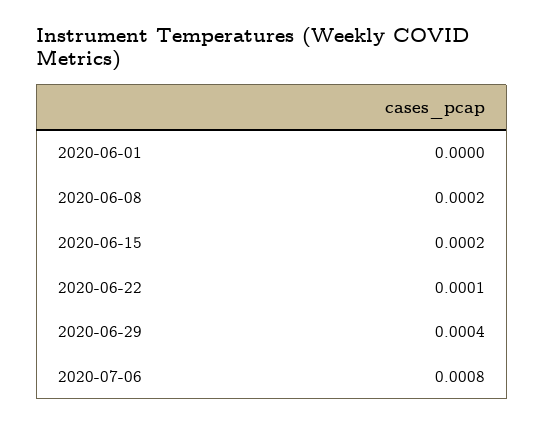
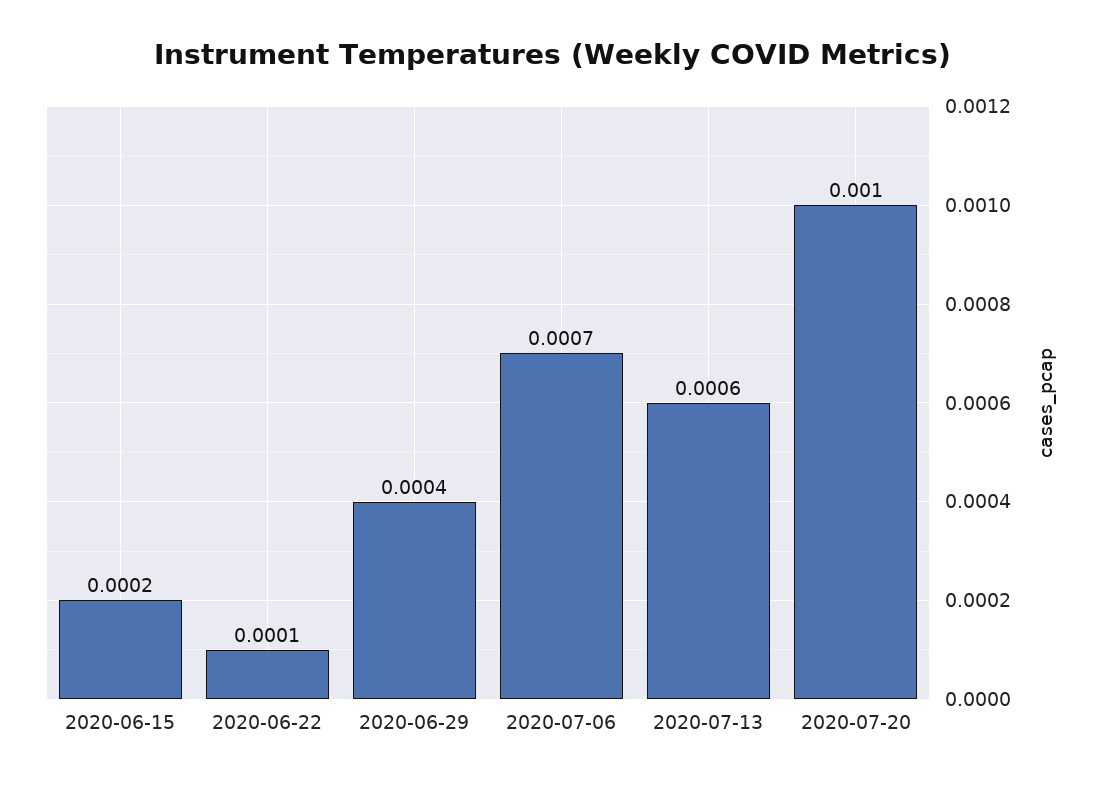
2020-06-01: 0 -> none
2020-06-08: 0.0002 -> none
2020-07-06: 0.0008 -> 0.0007
2020-07-13: none -> 0.0006
2020-07-20: none -> 0.001

